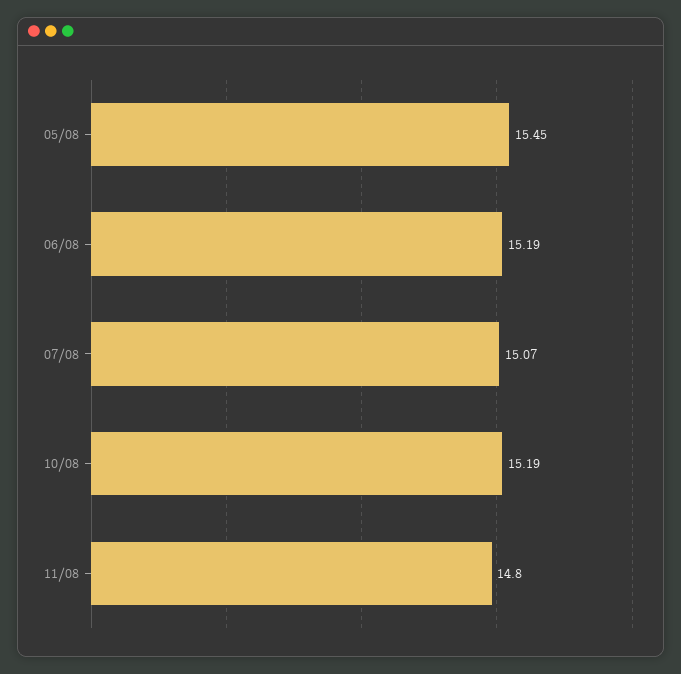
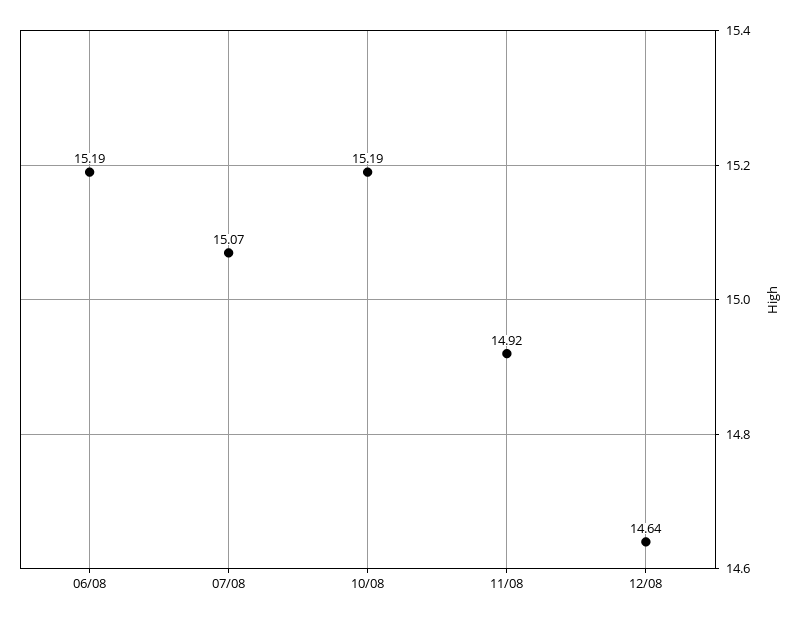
05/08: 15.45 -> none
11/08: 14.8 -> 14.92
12/08: none -> 14.64

